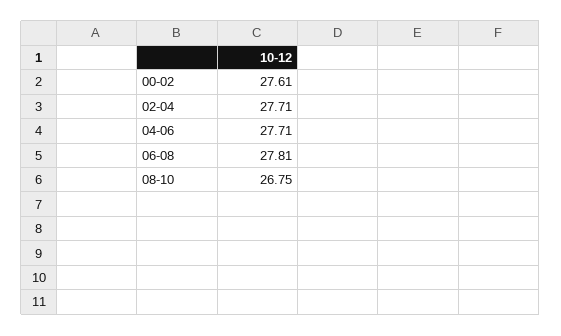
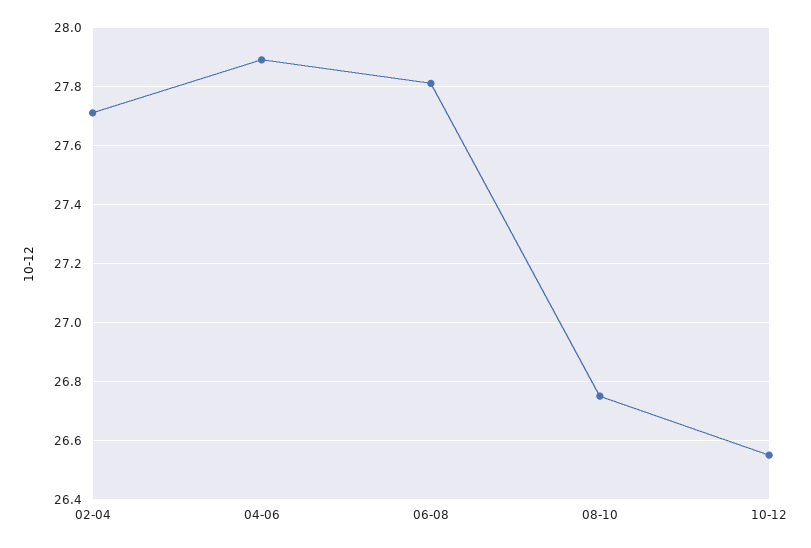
00-02: 27.61 -> none
04-06: 27.71 -> 27.9
10-12: none -> 26.55

